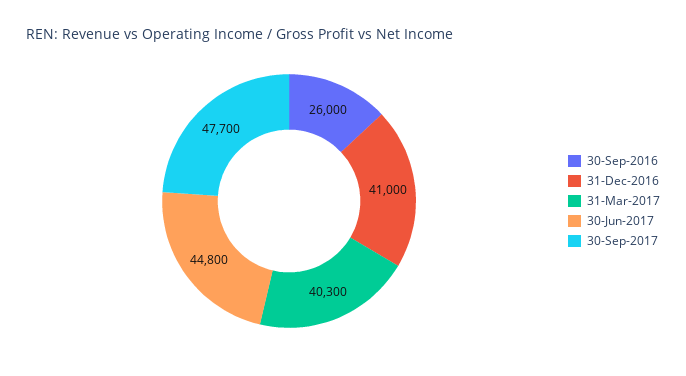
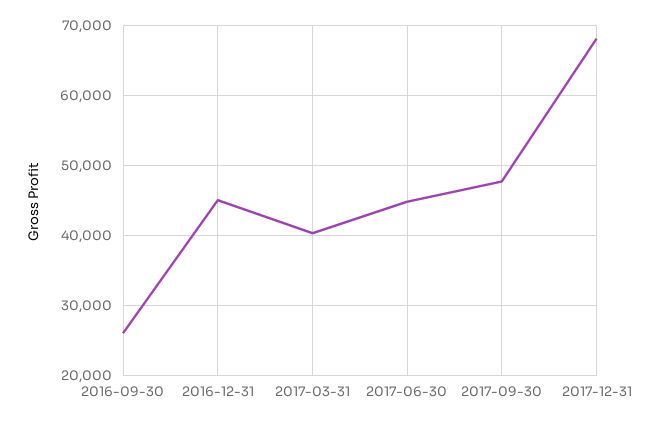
31-Dec-2016: 41000 -> 45000
2017-12-31: none -> 68000

